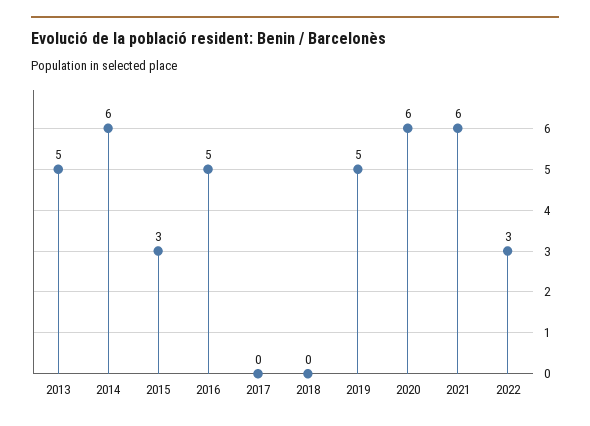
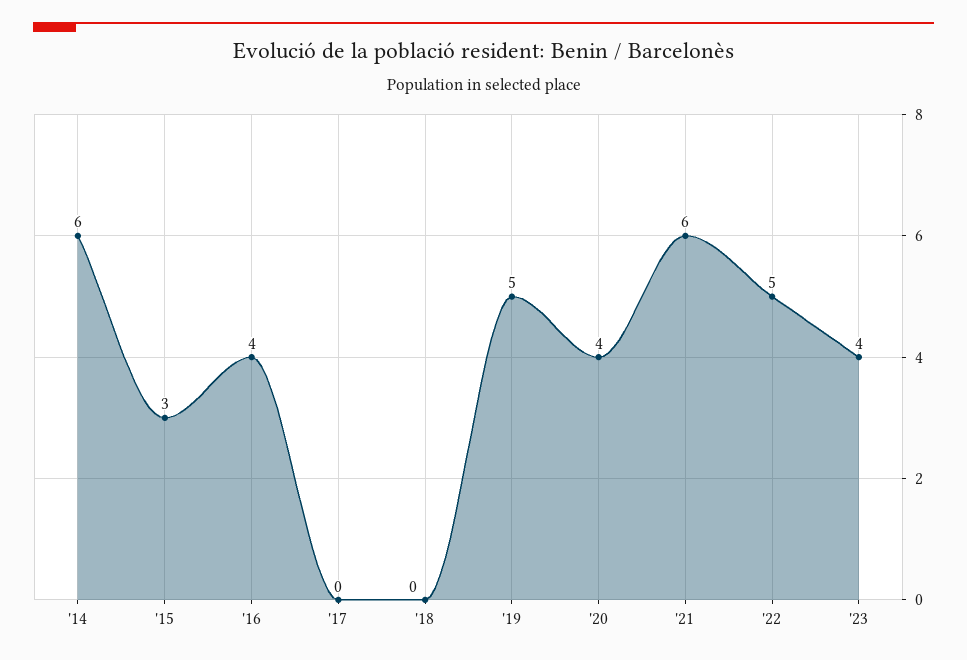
2013: 5 -> none
2016: 5 -> 4
2020: 6 -> 4
2022: 3 -> 5
'23: none -> 4

